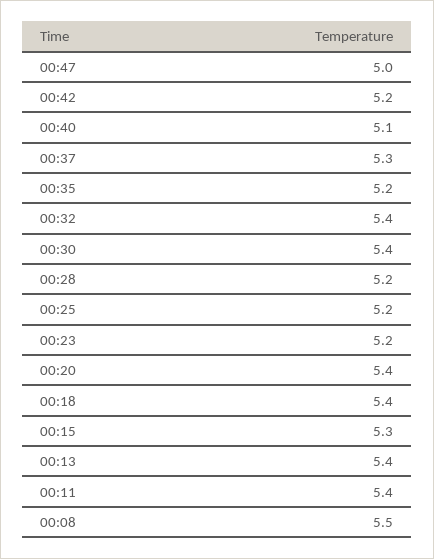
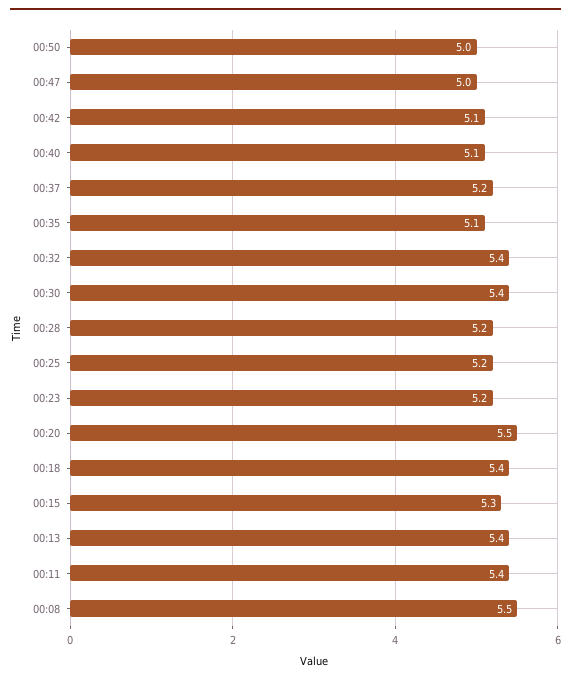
00:42: 5.2 -> 5.1
00:37: 5.3 -> 5.2
00:35: 5.2 -> 5.1
00:20: 5.4 -> 5.5
00:50: none -> 5

